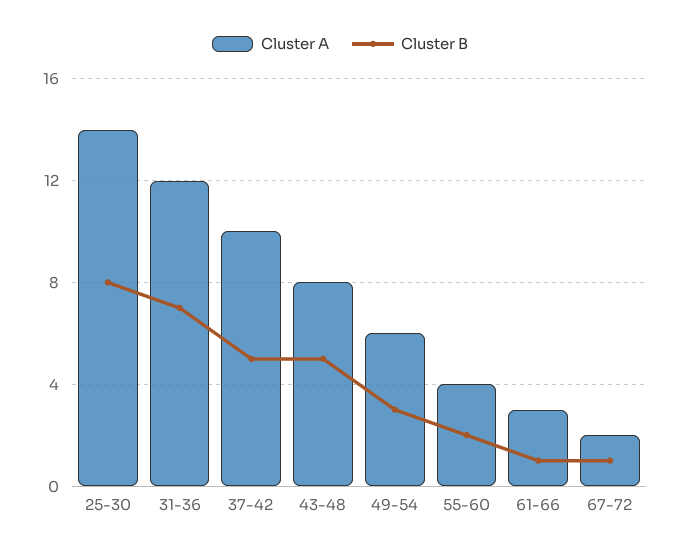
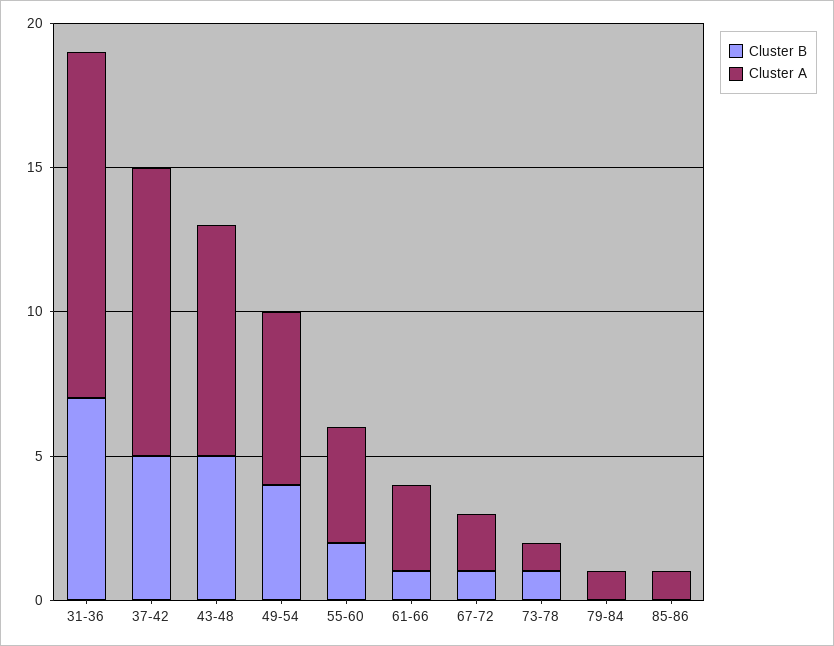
Cluster A, 25-30: 14 -> none
Cluster B, 25-30: 8 -> none
Cluster B, 49-54: 3 -> 4
Cluster B, 73-78: none -> 1
Cluster A, 73-78: none -> 1
Cluster B, 79-84: none -> 0
Cluster A, 79-84: none -> 1
Cluster B, 85-86: none -> 0
Cluster A, 85-86: none -> 1

